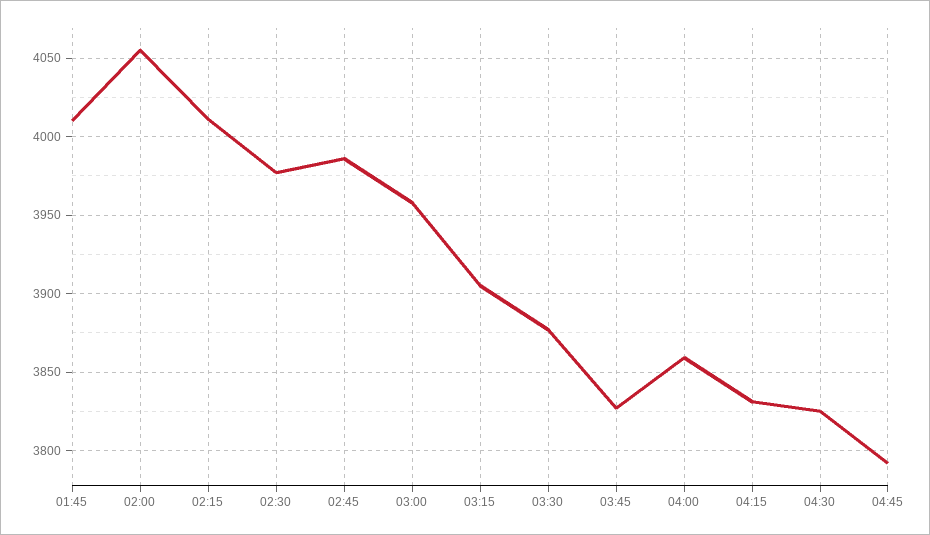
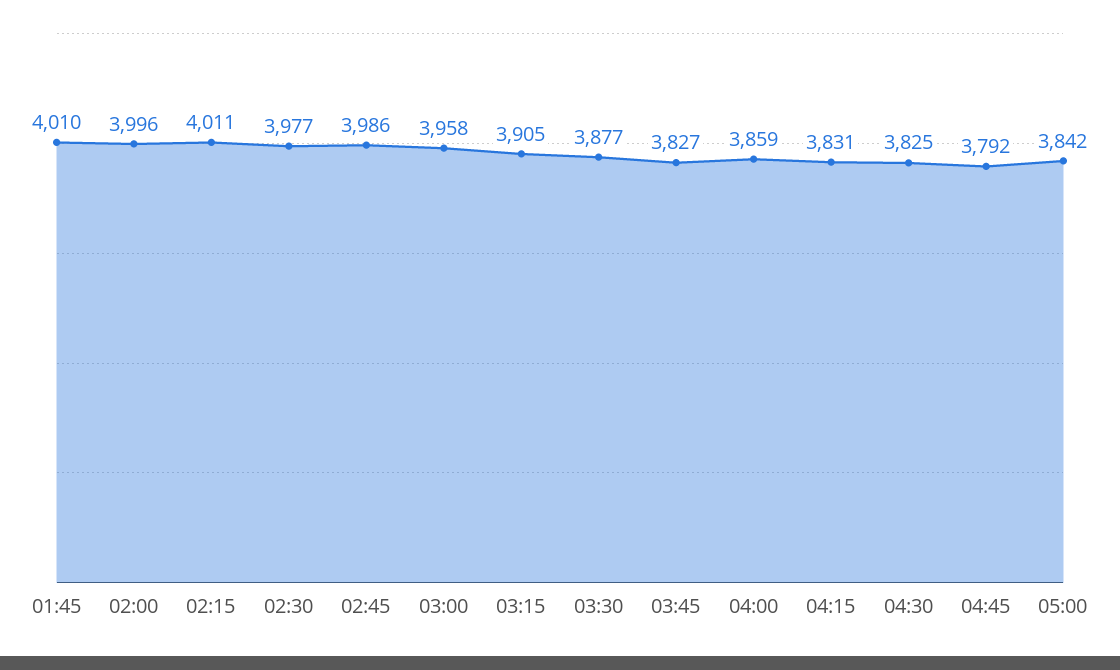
02:00: 4055 -> 3996
05:00: none -> 3842

